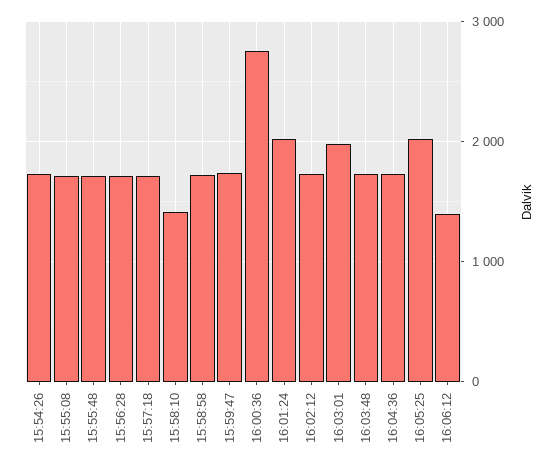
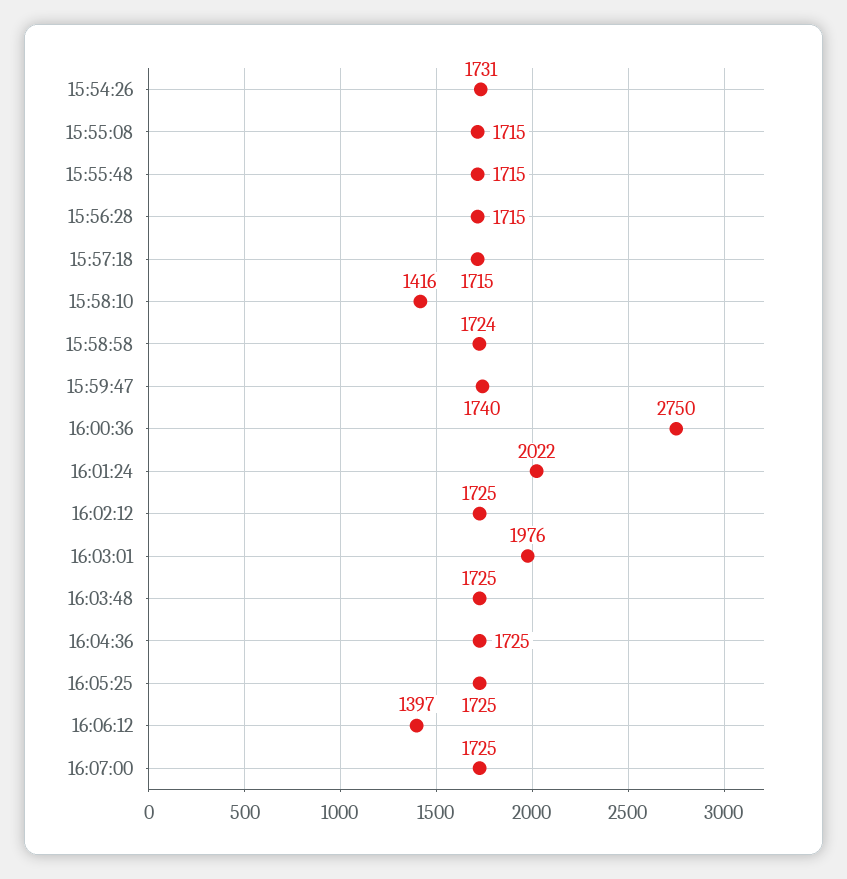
16:05:25: 2000 -> 1725
16:07:00: none -> 1725

